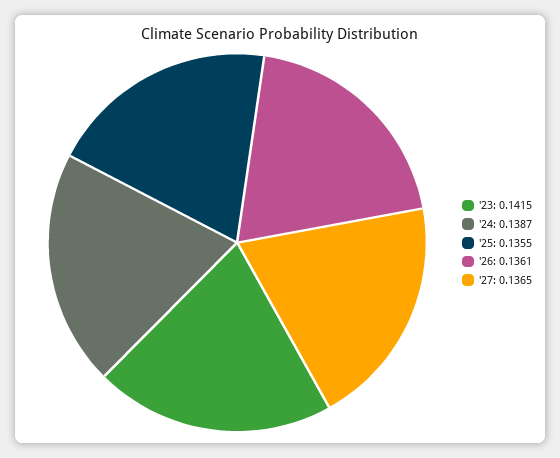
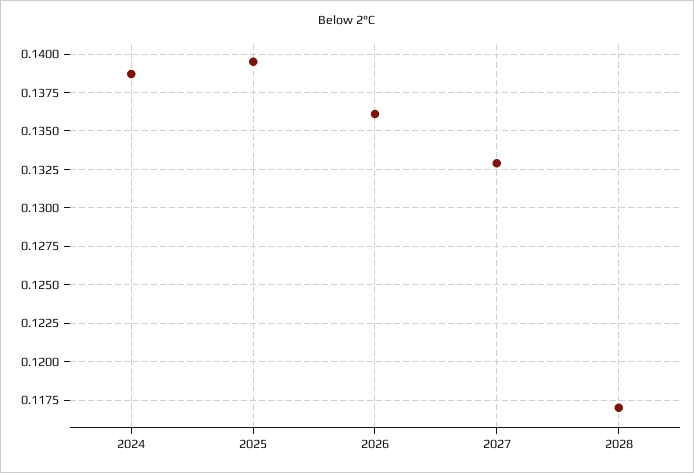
'23: 0.1415 -> none
'25: 0.1355 -> 0.1395
'27: 0.1365 -> 0.133
2028: none -> 0.117

